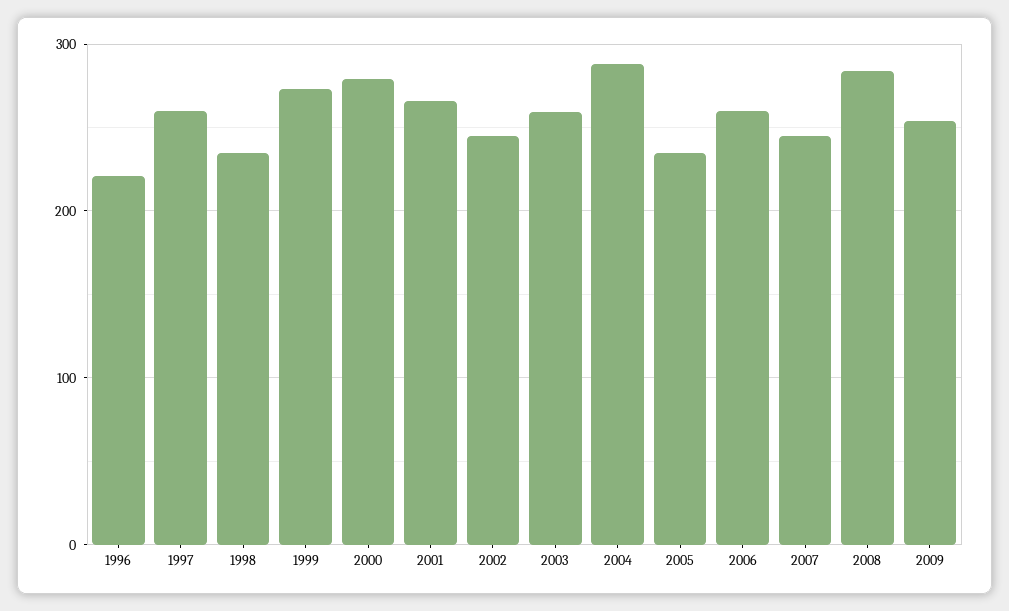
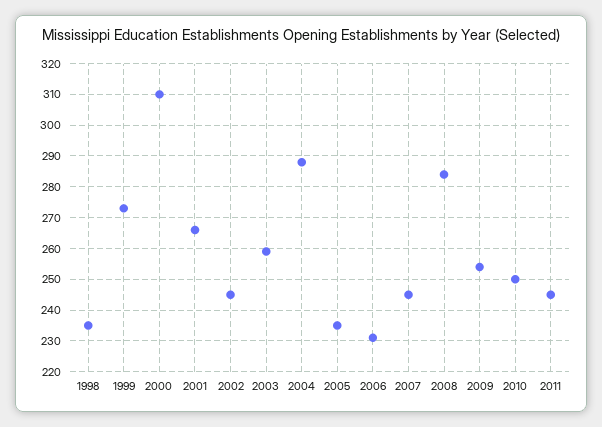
1996: 220 -> none
1997: 260 -> none
2000: 280 -> 310
2006: 260 -> 230
2010: none -> 250
2011: none -> 245

